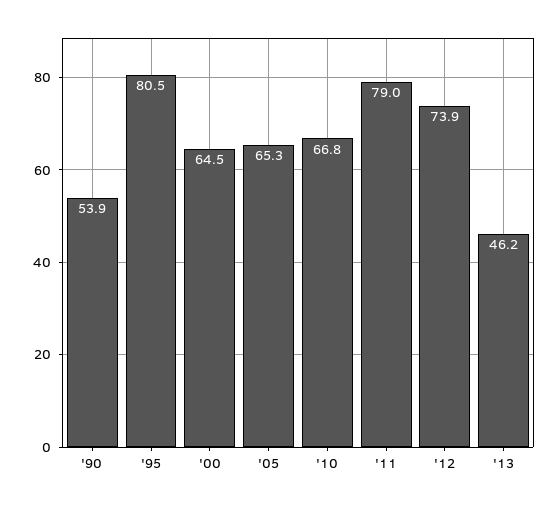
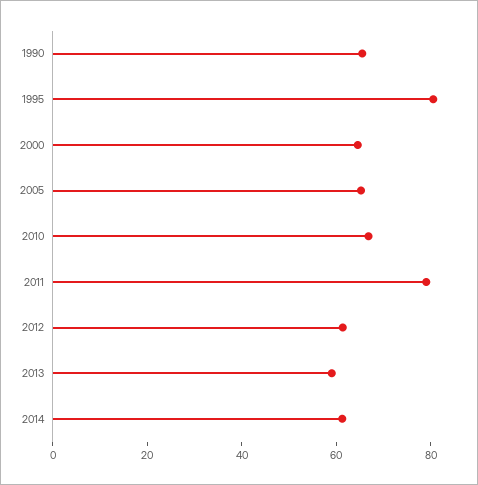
'90: 53.9 -> 65
'12: 73.9 -> 60
'13: 46.2 -> 60
2014: none -> 60

